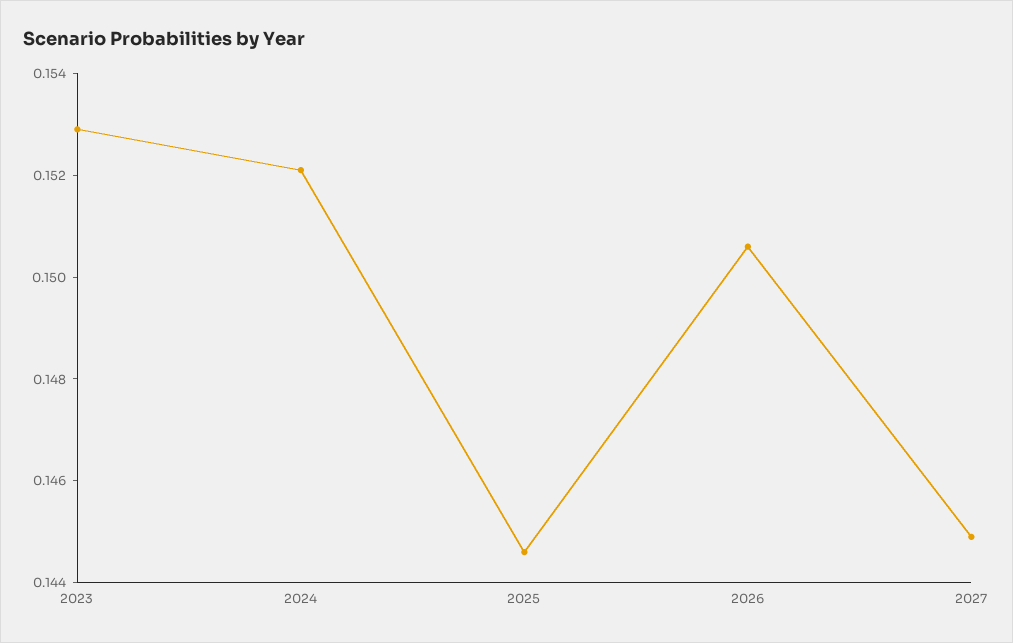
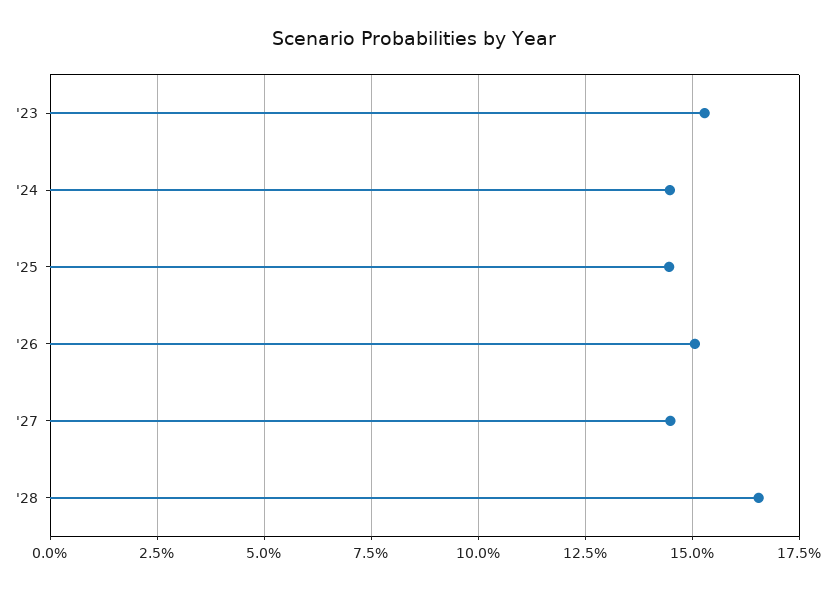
2024: 0.152 -> 0.145
'28: none -> 0.165

